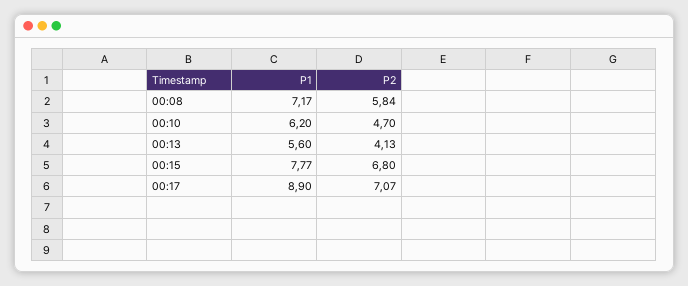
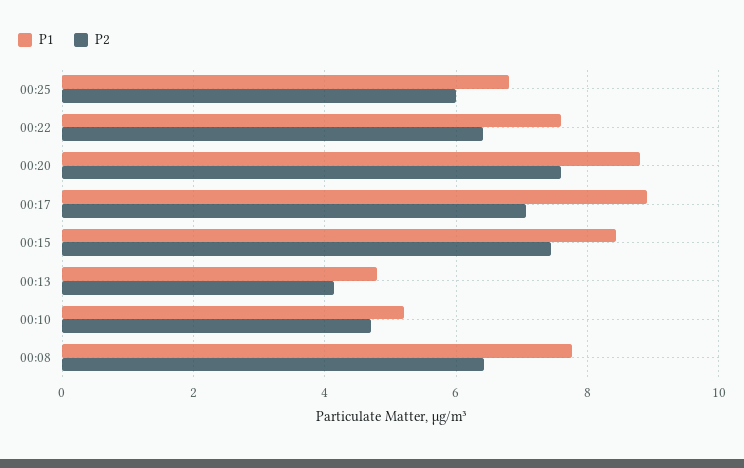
P1, 00:08: 7.17 -> 7.8
P2, 00:08: 5.84 -> 6.4
P1, 00:10: 6.2 -> 5.2
P1, 00:13: 5.6 -> 4.8
P1, 00:15: 7.77 -> 8.4
P2, 00:15: 6.8 -> 7.4
P1, 00:25: none -> 6.8
P2, 00:25: none -> 6
P1, 00:22: none -> 7.6
P2, 00:22: none -> 6.4
P1, 00:20: none -> 8.8
P2, 00:20: none -> 7.6

